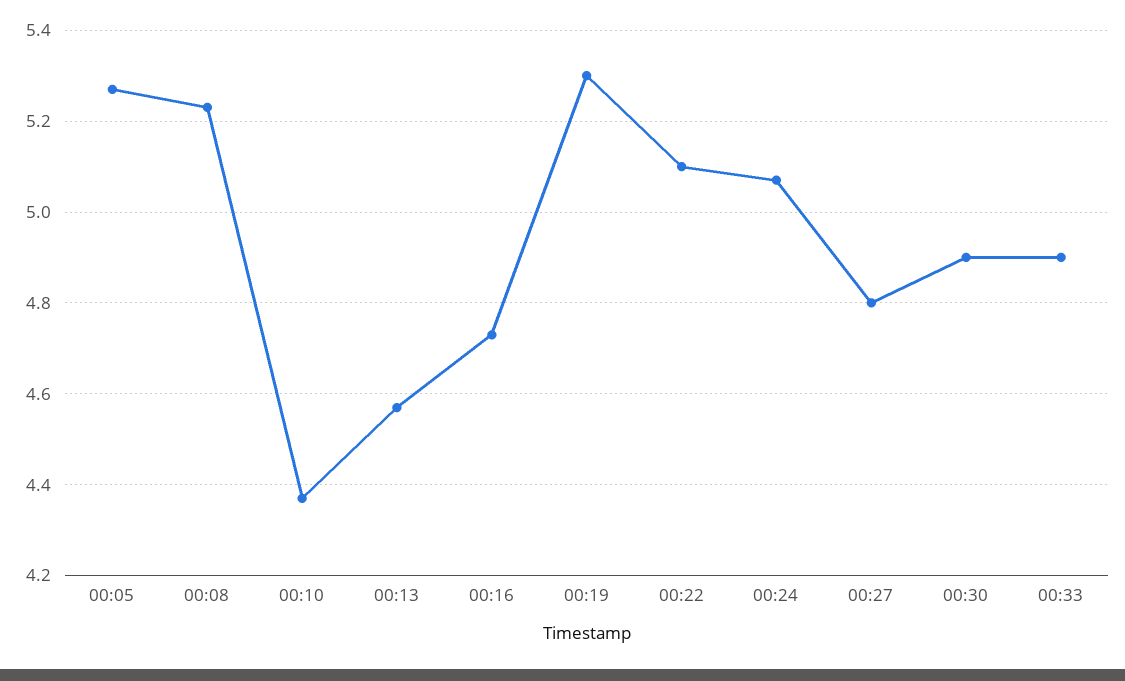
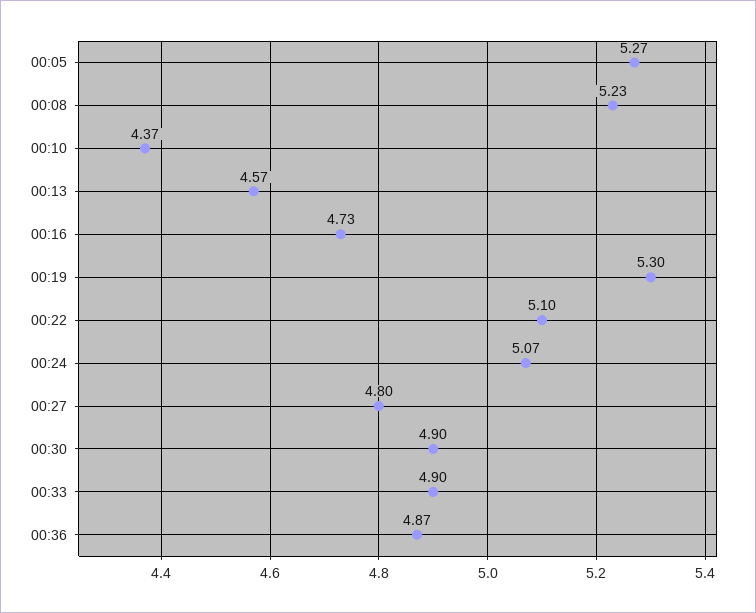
00:36: none -> 4.87

